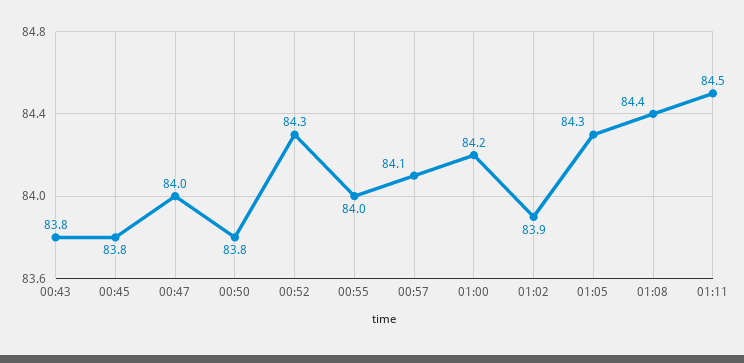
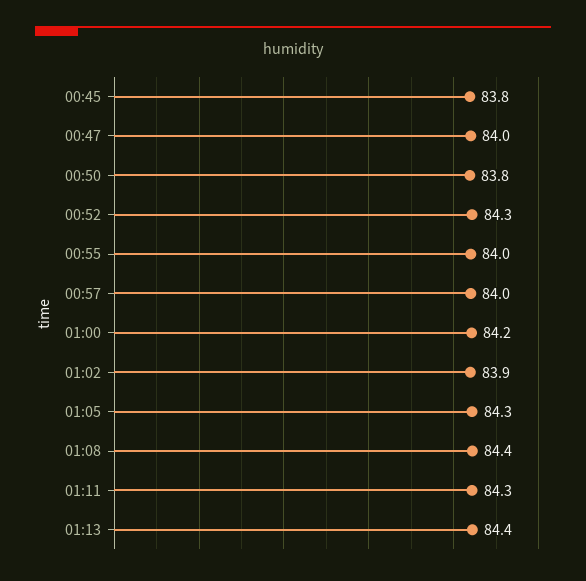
00:43: 83.8 -> none
00:57: 84.1 -> 84
01:11: 84.5 -> 84.3
01:13: none -> 84.4

